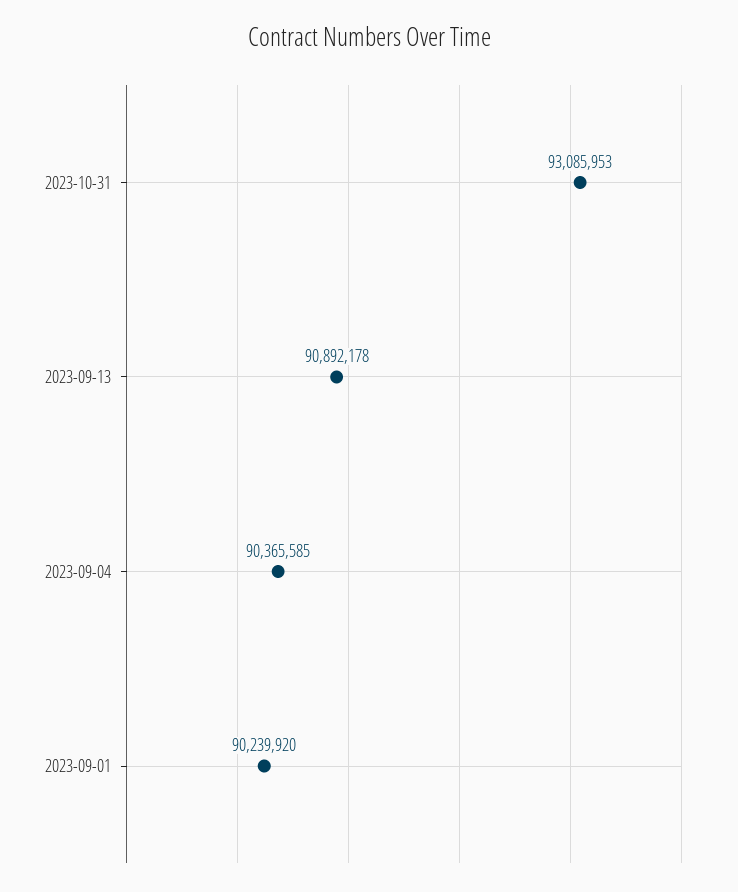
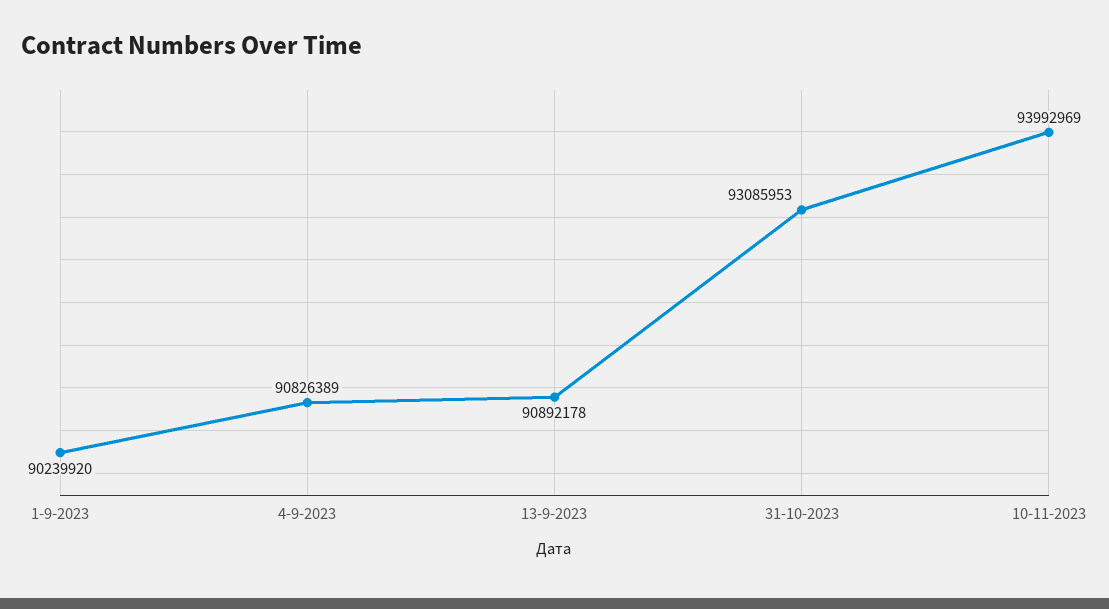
2023-09-04: 90365585 -> 90826389
10-11-2023: none -> 93992969

